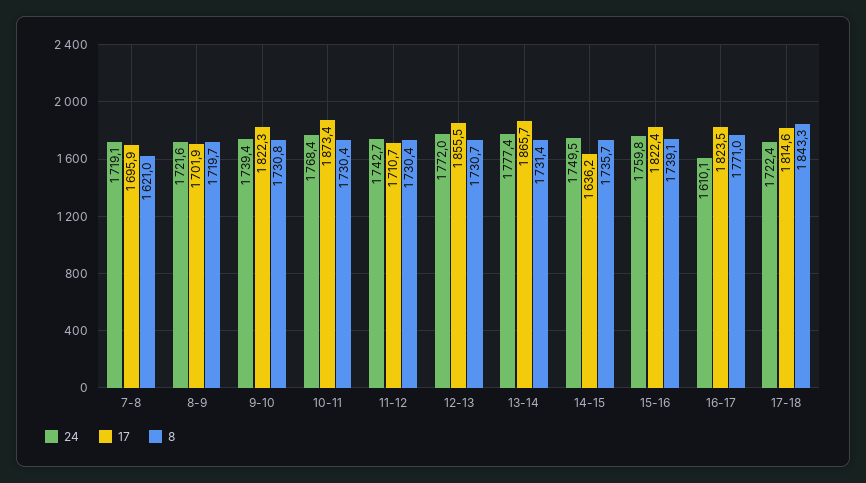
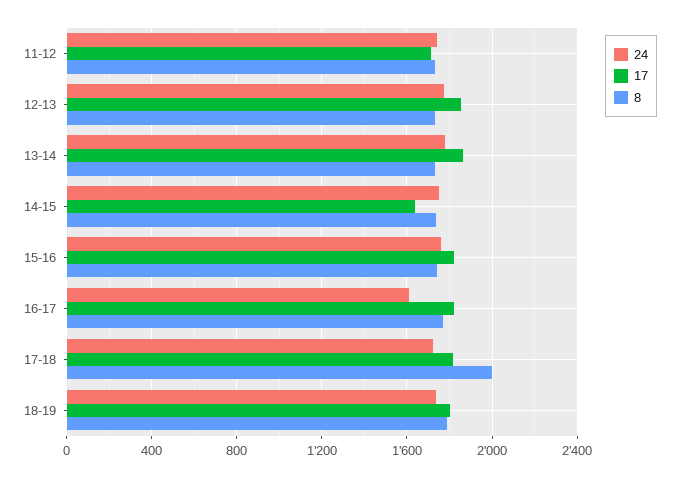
24, 7-8: 1719.1 -> none
17, 7-8: 1695.9 -> none
8, 7-8: 1621 -> none
24, 8-9: 1721.6 -> none
17, 8-9: 1701.9 -> none
8, 8-9: 1719.7 -> none
24, 9-10: 1739.4 -> none
17, 9-10: 1822.3 -> none
8, 9-10: 1730.8 -> none
24, 10-11: 1768.4 -> none
17, 10-11: 1873.4 -> none
8, 10-11: 1730.4 -> none
8, 17-18: 1843.3 -> 2000
24, 18-19: none -> 1750
17, 18-19: none -> 1800
8, 18-19: none -> 1800

